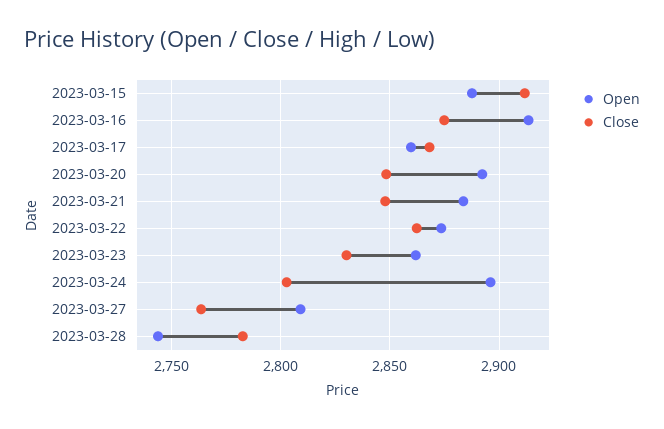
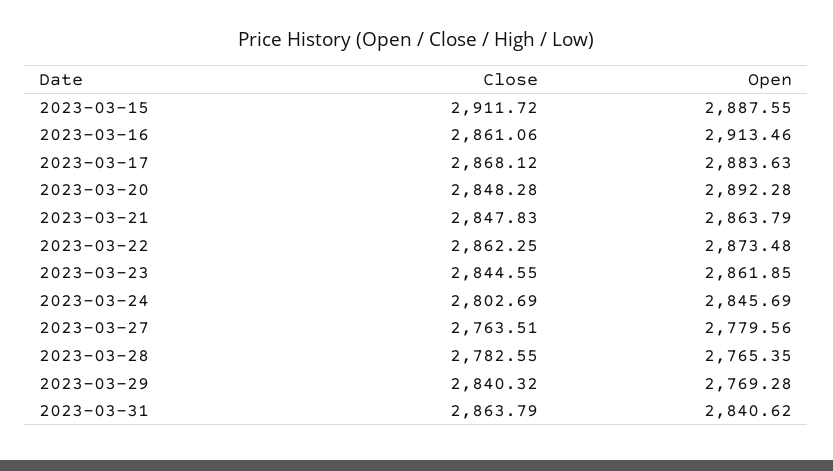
Close, 2023-03-16: 2875 -> 2861.06
Open, 2023-03-17: 2860 -> 2883.63
Open, 2023-03-21: 2885 -> 2863.79
Close, 2023-03-23: 2830 -> 2844.55
Open, 2023-03-24: 2895 -> 2845.69
Open, 2023-03-27: 2810 -> 2779.56
Open, 2023-03-28: 2745 -> 2765.35
Close, 2023-03-29: none -> 2840.32
Open, 2023-03-29: none -> 2769.28
Close, 2023-03-31: none -> 2863.79
Open, 2023-03-31: none -> 2840.62

